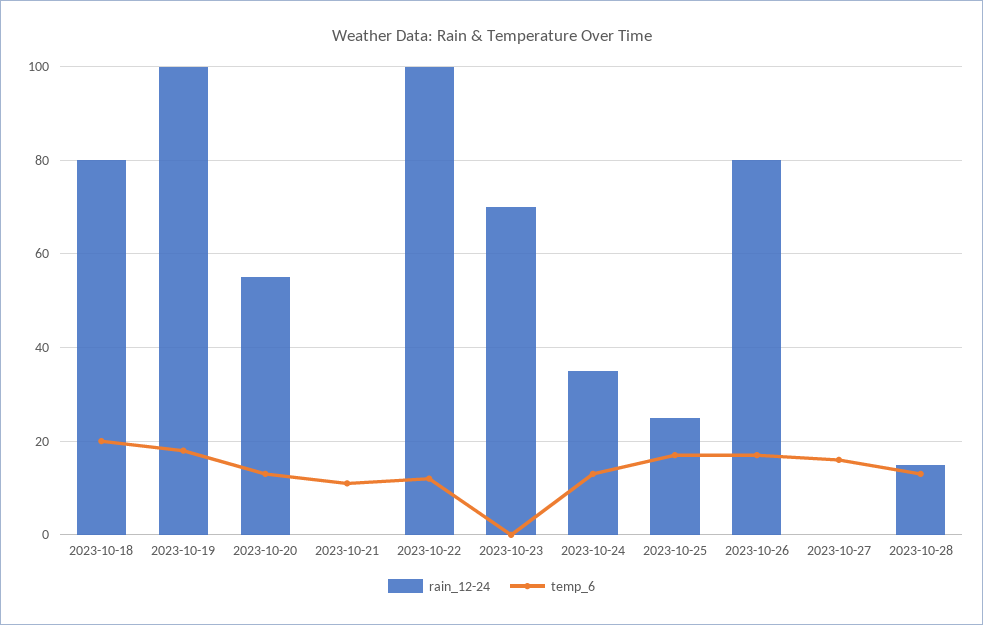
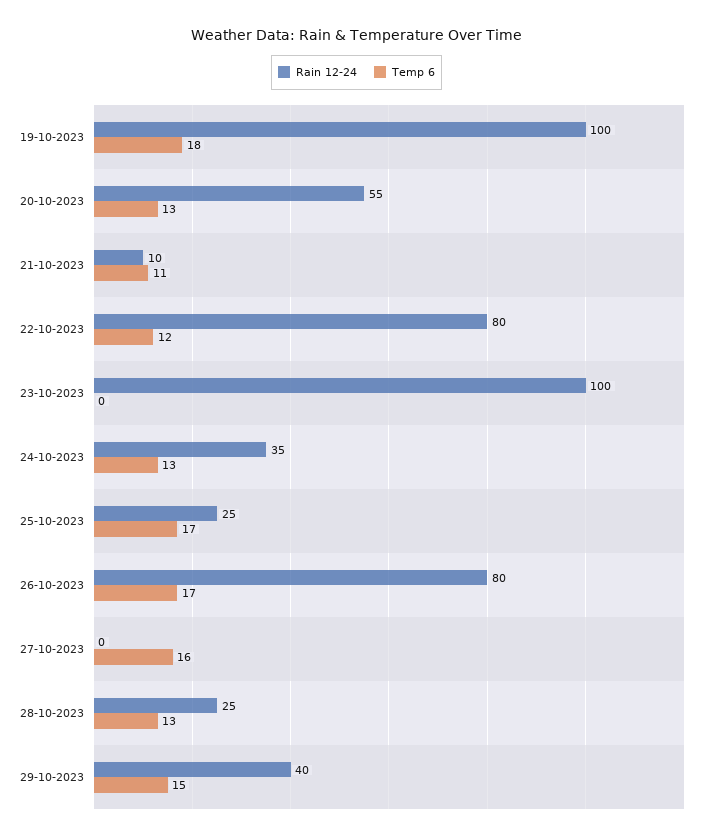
rain_12-24, 2023-10-18: 80 -> none
temp_6, 2023-10-18: 20 -> none
rain_12-24, 2023-10-21: 0 -> 10
rain_12-24, 2023-10-22: 100 -> 80
rain_12-24, 2023-10-23: 70 -> 100
rain_12-24, 2023-10-28: 15 -> 25
rain_12-24, 29-10-2023: none -> 40
temp_6, 29-10-2023: none -> 15

